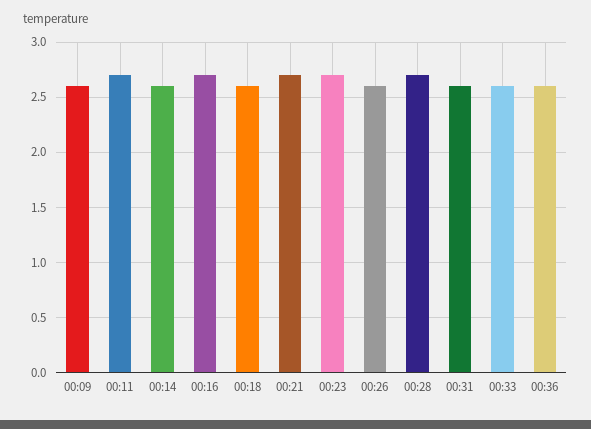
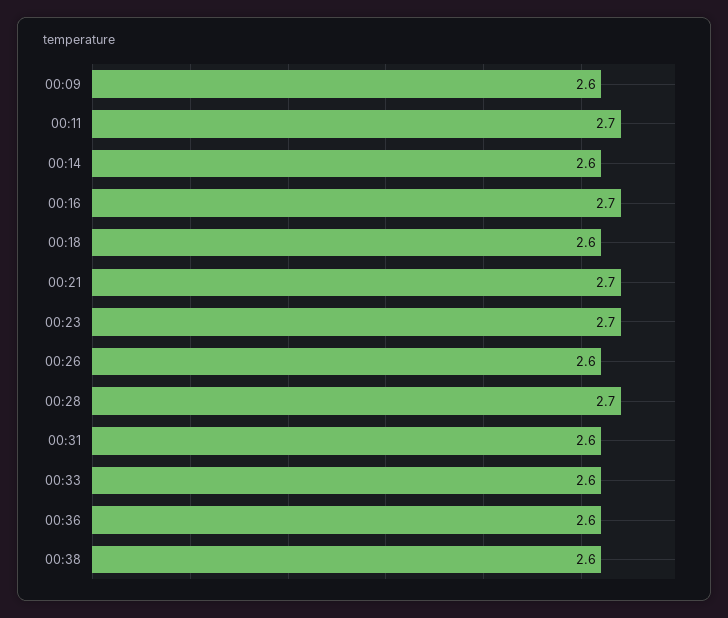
00:38: none -> 2.6

